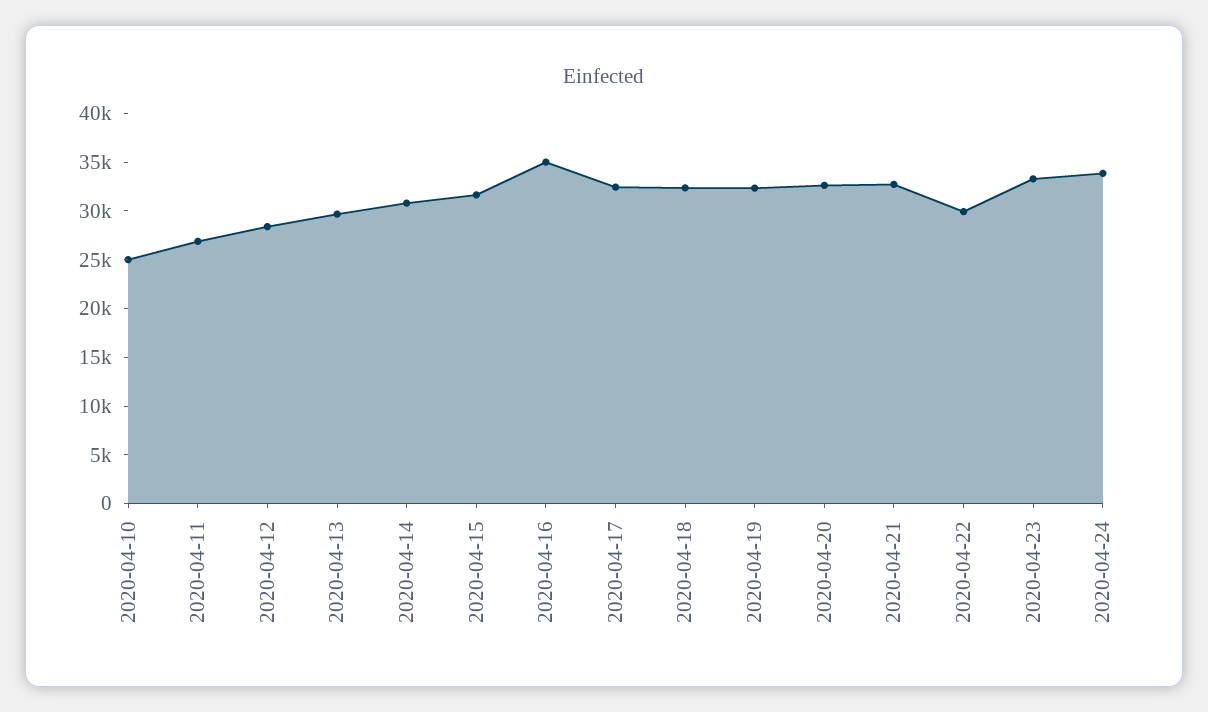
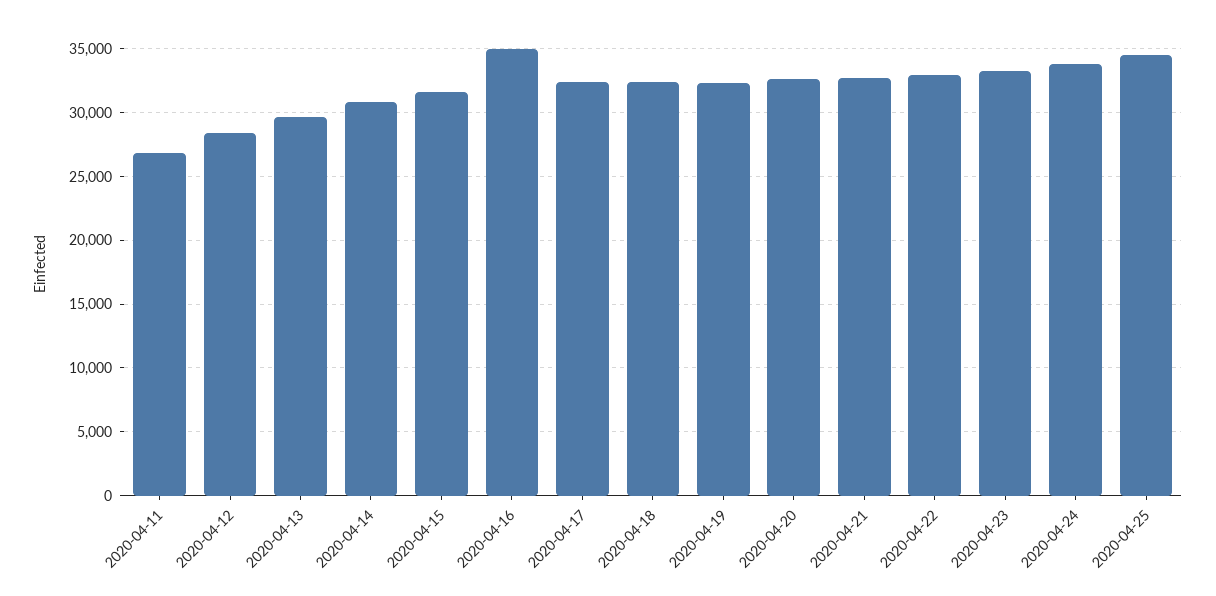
2020-04-10: 25000 -> none
2020-04-22: 30000 -> 33000
2020-04-25: none -> 34500

